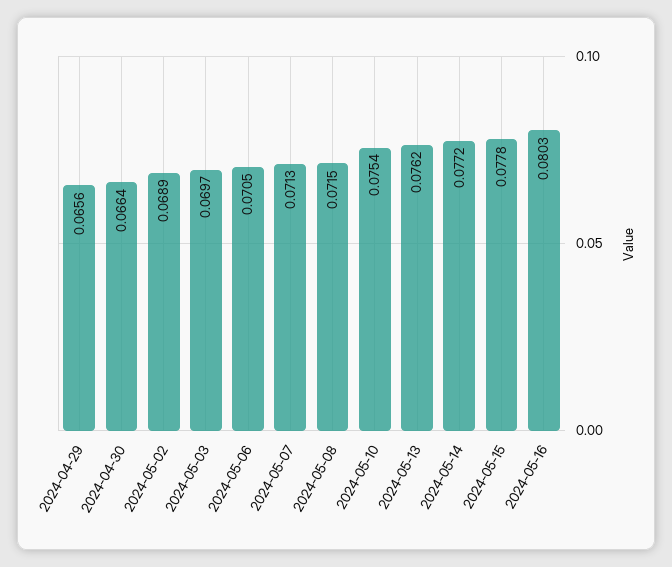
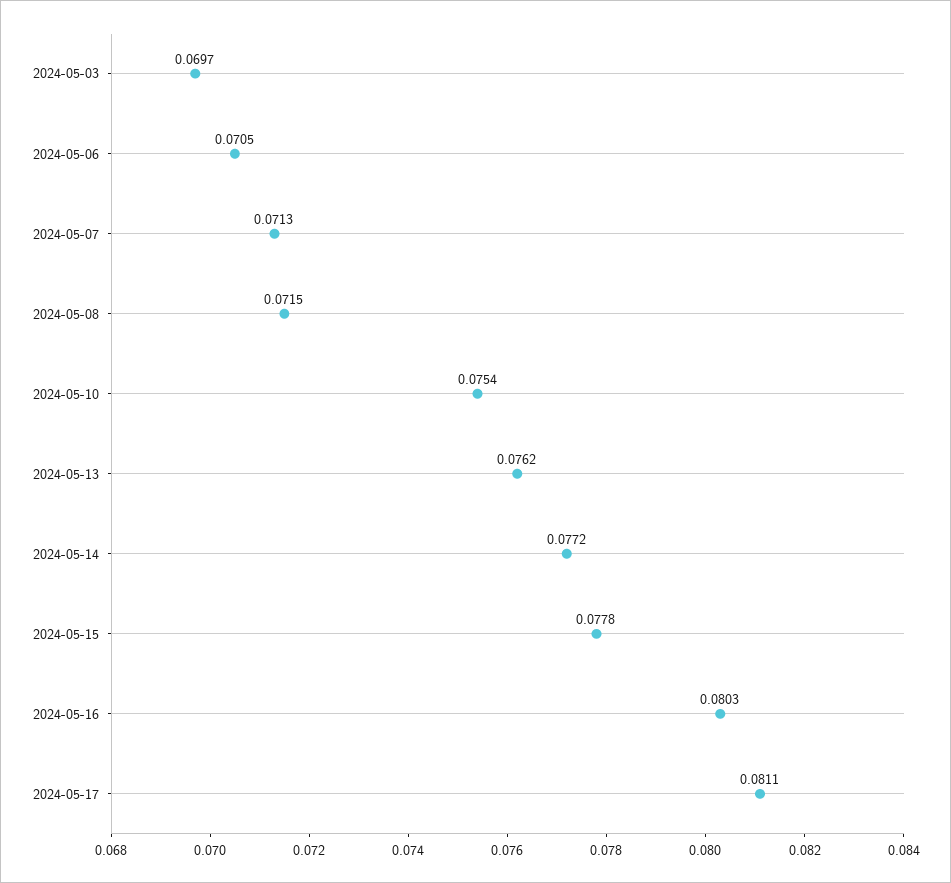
2024-04-29: 0.0656 -> none
2024-04-30: 0.0664 -> none
2024-05-02: 0.0689 -> none
2024-05-17: none -> 0.0811

